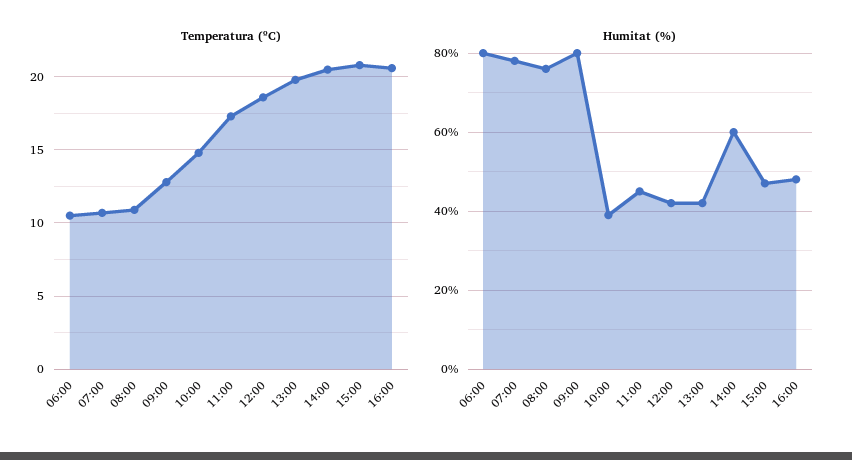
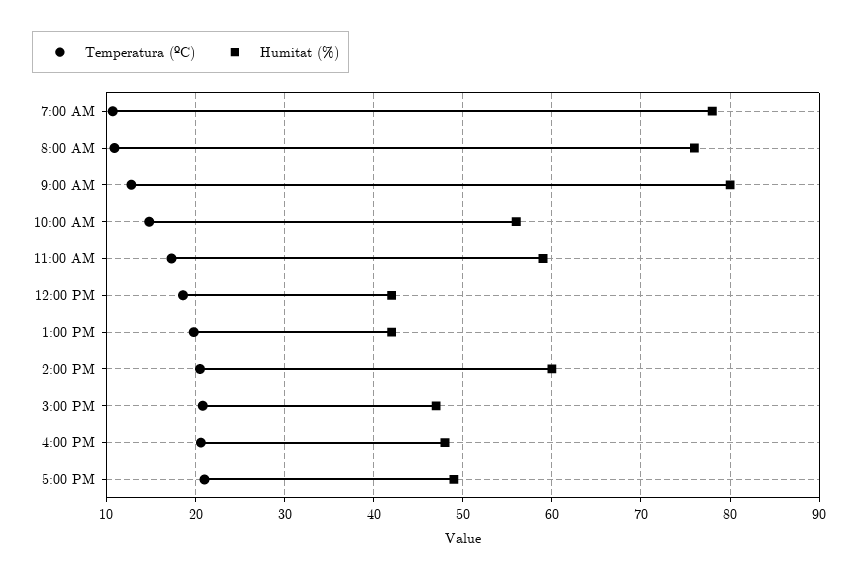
Temperatura (ºC), 06:00: 10.5 -> none
Humitat (%), 06:00: 80 -> none
Humitat (%), 10:00: 40 -> 56
Humitat (%), 11:00: 45 -> 59
Temperatura (ºC), 5:00 PM: none -> 21
Humitat (%), 5:00 PM: none -> 49

